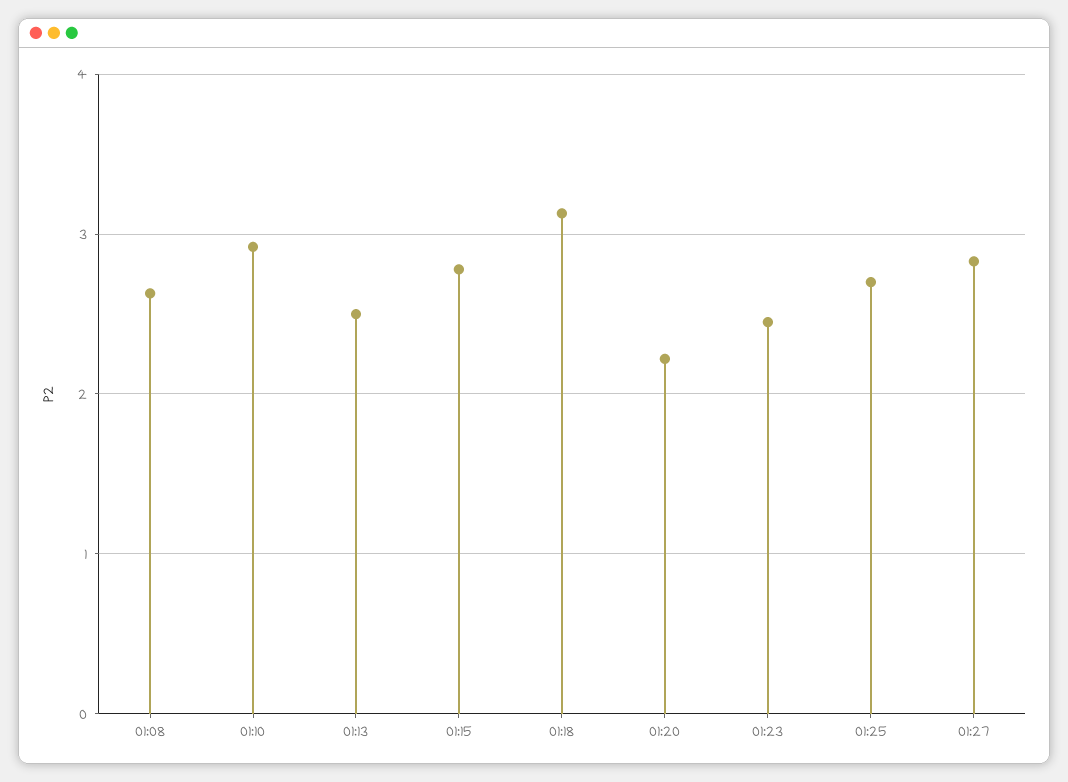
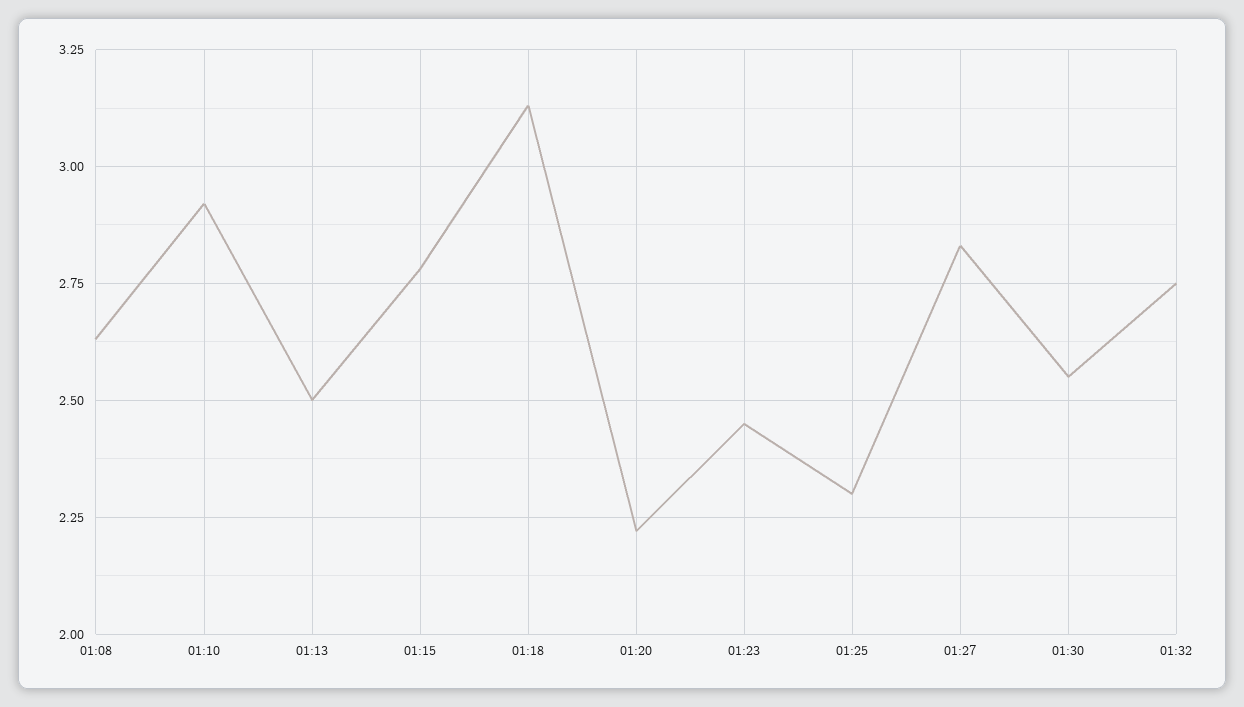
01:25: 2.7 -> 2.3
01:30: none -> 2.55
01:32: none -> 2.75

